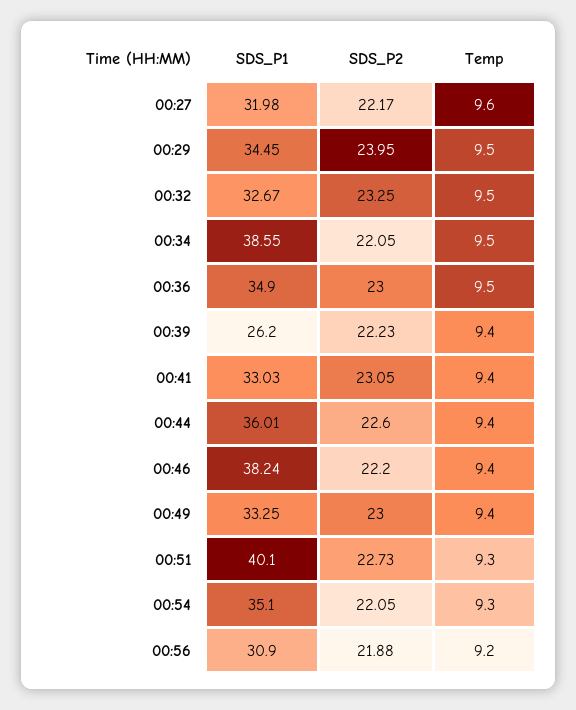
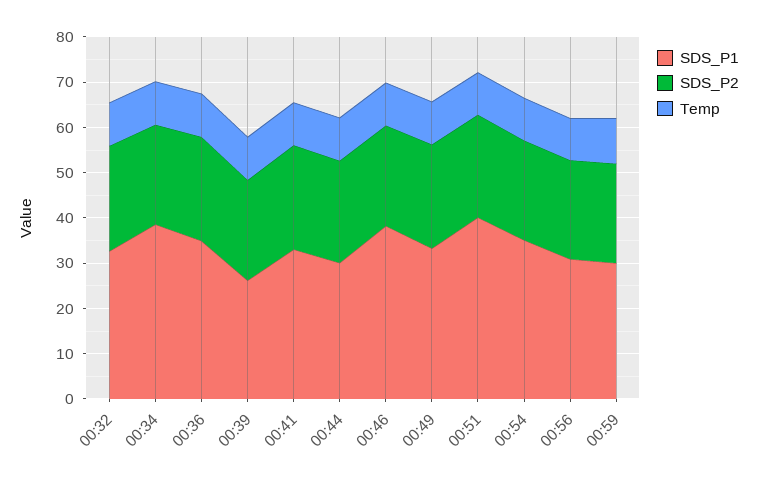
SDS_P1, 00:27: 31.98 -> none
SDS_P2, 00:27: 22.17 -> none
Temp, 00:27: 9.6 -> none
SDS_P1, 00:29: 34.45 -> none
SDS_P2, 00:29: 23.95 -> none
Temp, 00:29: 9.5 -> none
SDS_P1, 00:44: 36.01 -> 30
SDS_P1, 00:59: none -> 30
SDS_P2, 00:59: none -> 22
Temp, 00:59: none -> 10

